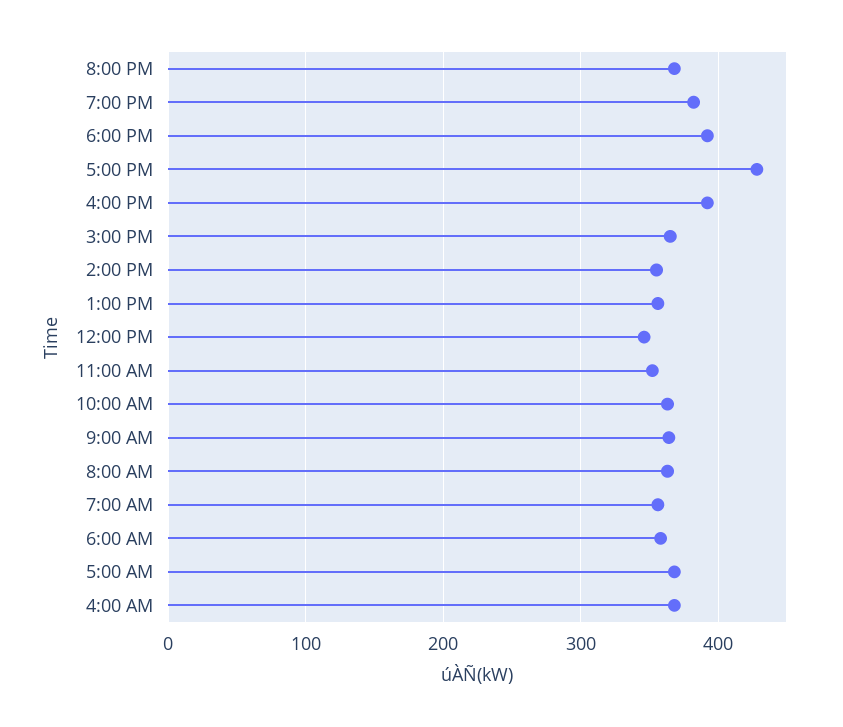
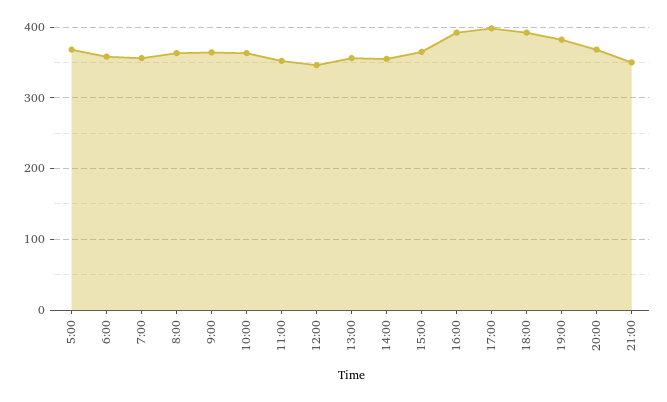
5:00 PM: 430 -> 400
4:00 AM: 370 -> none
21:00: none -> 350

